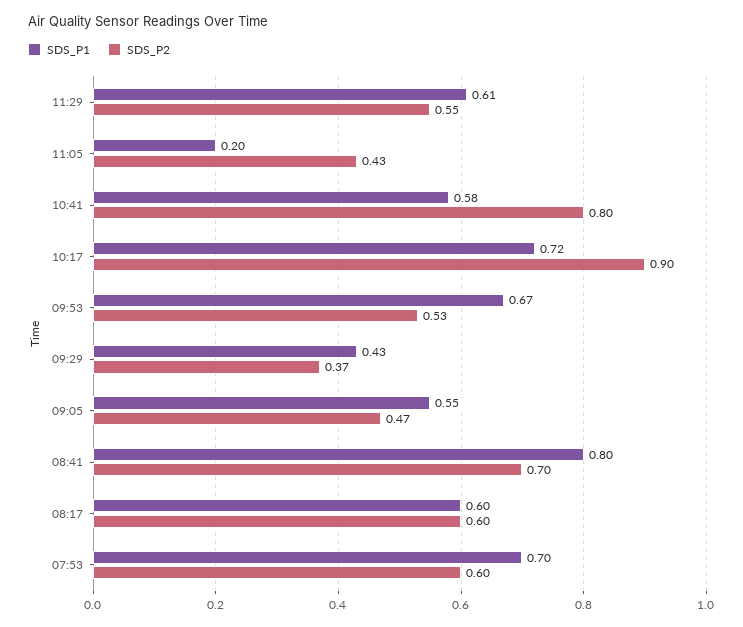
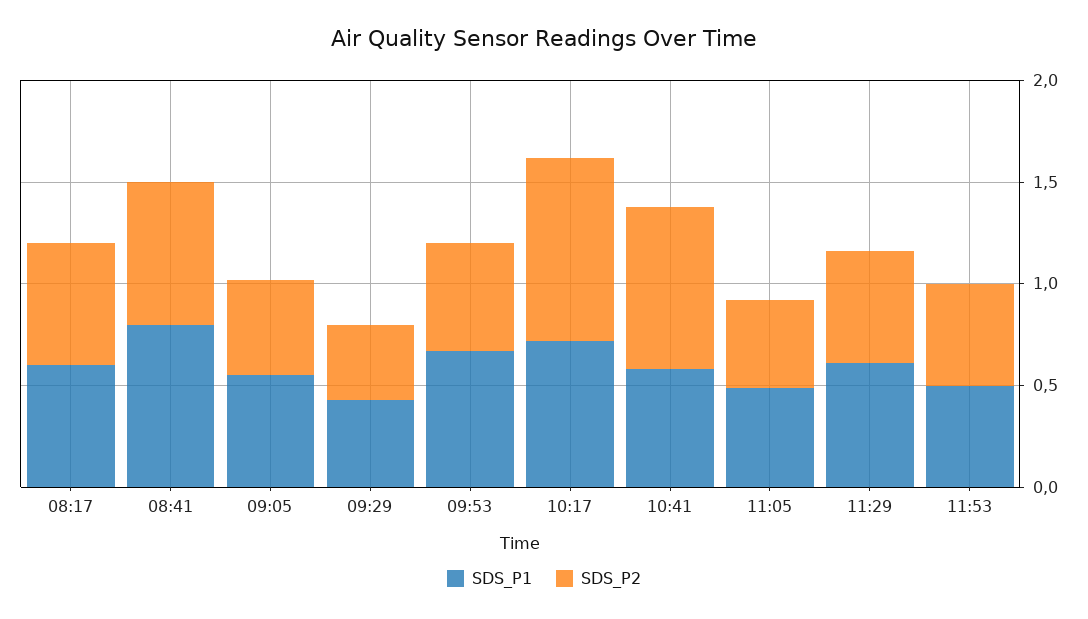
SDS_P1, 11:05: 0.2 -> 0.5
SDS_P1, 07:53: 0.7 -> none
SDS_P2, 07:53: 0.6 -> none
SDS_P1, 11:53: none -> 0.5
SDS_P2, 11:53: none -> 0.5

